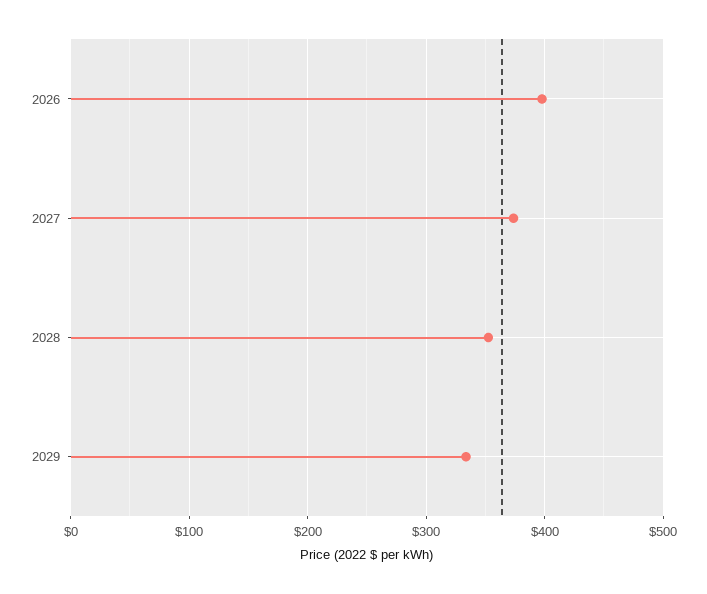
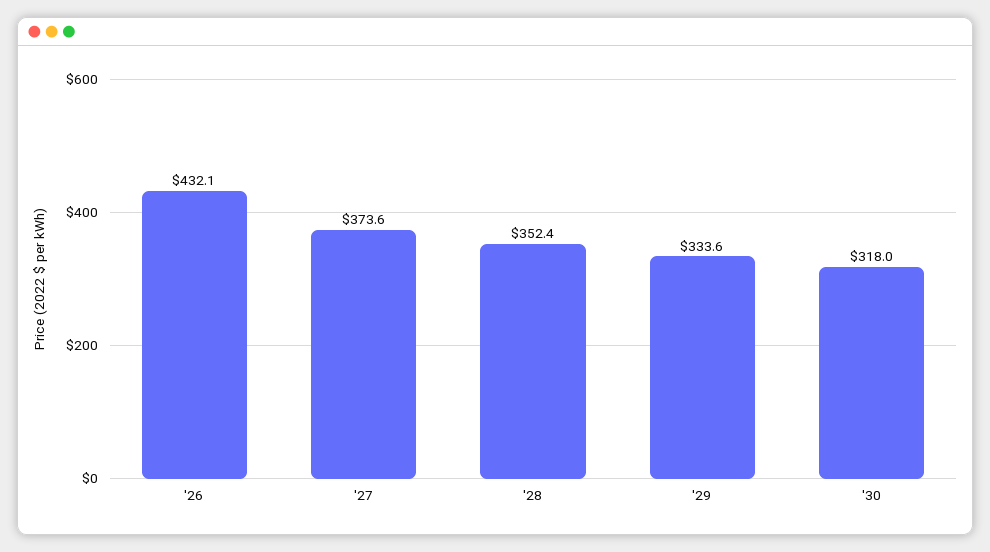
2026: 400 -> 432.1
'30: none -> 318

